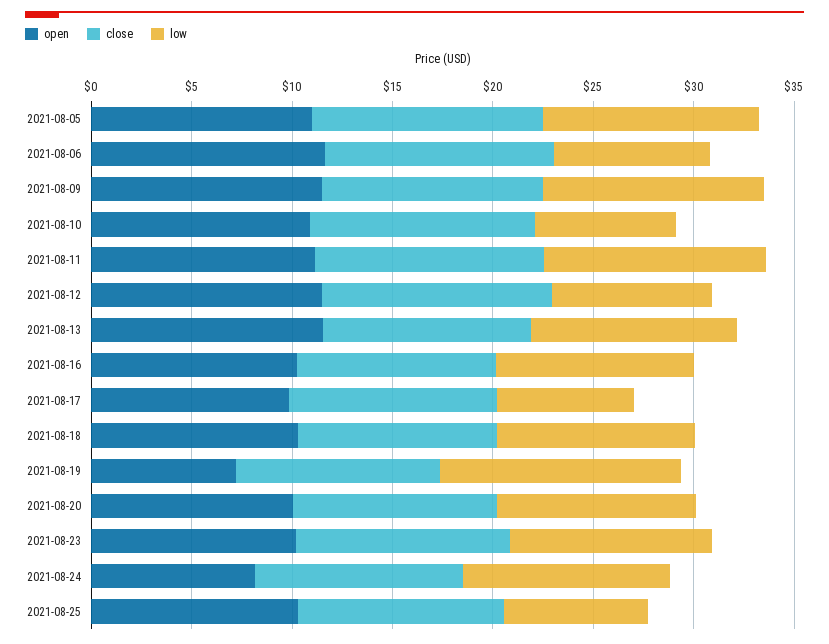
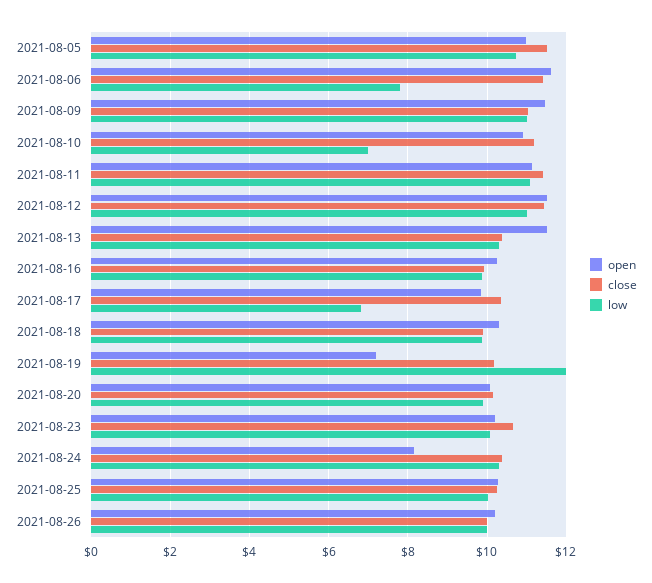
low, 2021-08-12: 8 -> 11
low, 2021-08-25: 7 -> 10
open, 2021-08-26: none -> 10.2
close, 2021-08-26: none -> 10
low, 2021-08-26: none -> 10

